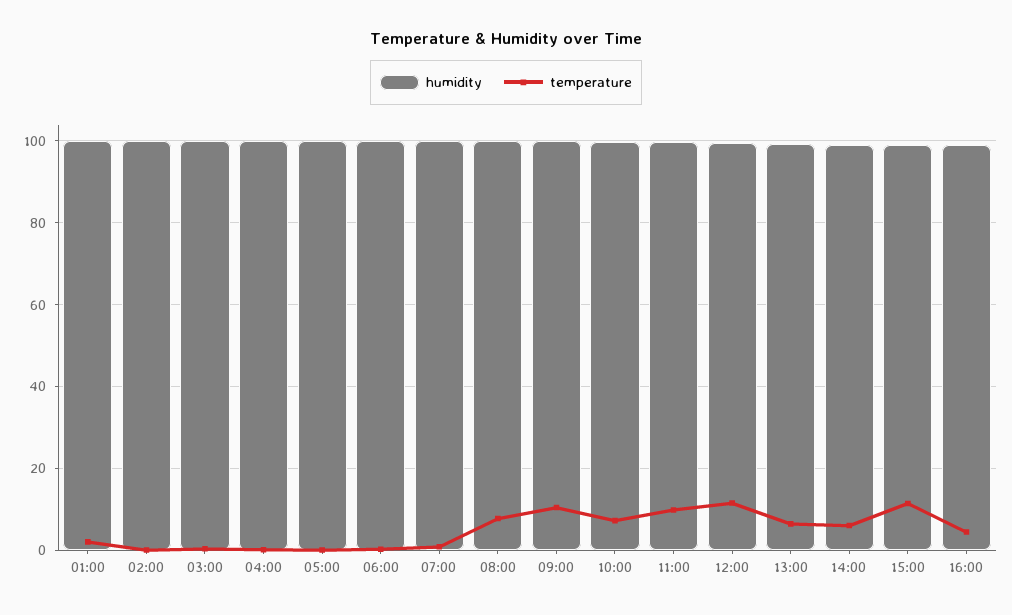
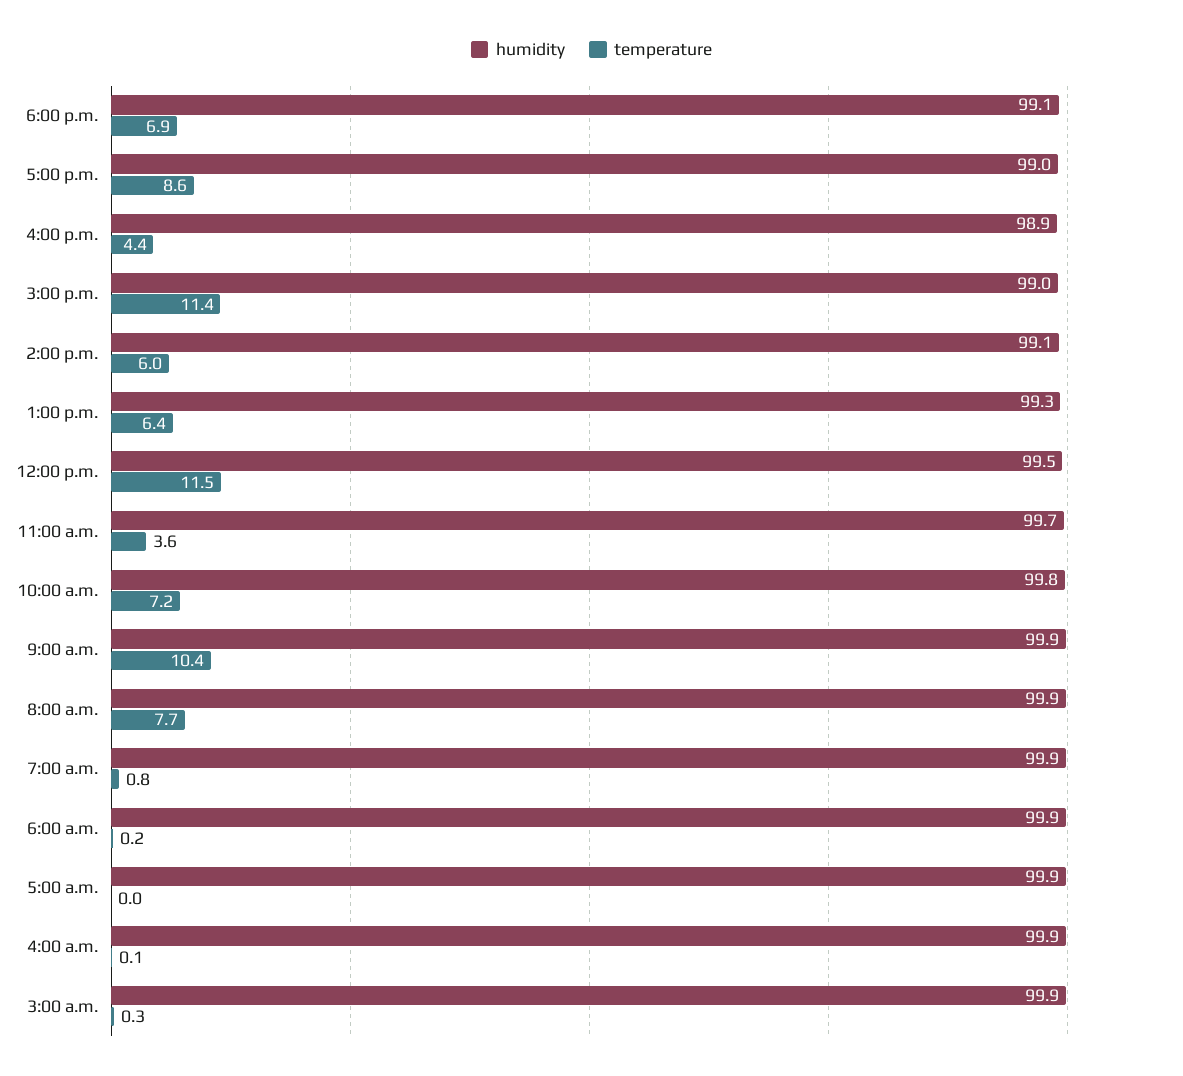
humidity, 01:00: 100 -> none
temperature, 01:00: 2 -> none
humidity, 02:00: 100 -> none
temperature, 02:00: 0 -> none
temperature, 11:00: 10 -> 3.6
humidity, 6:00 p.m.: none -> 99.1
temperature, 6:00 p.m.: none -> 6.9
humidity, 5:00 p.m.: none -> 99
temperature, 5:00 p.m.: none -> 8.6

